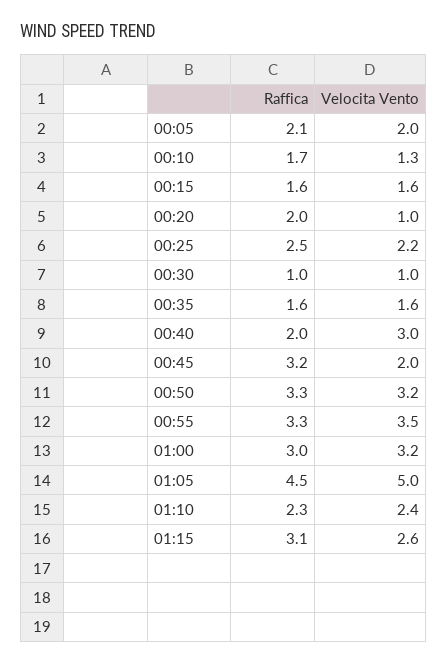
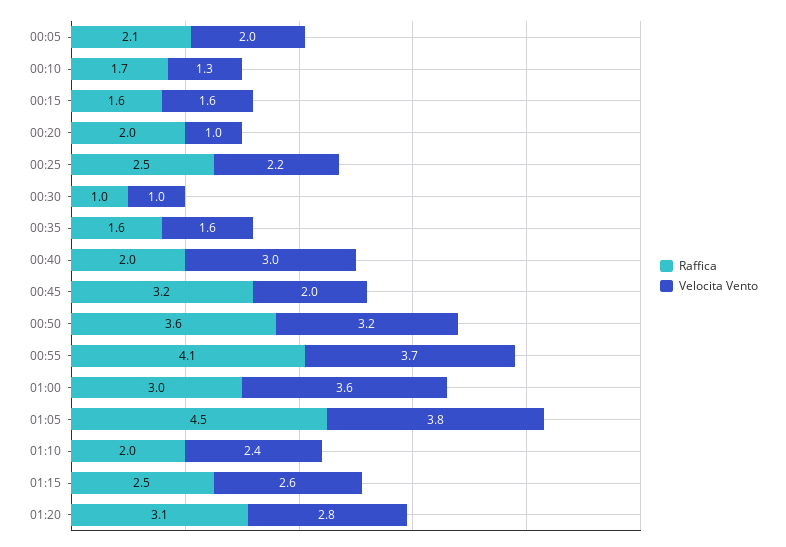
Raffica, 00:50: 3.3 -> 3.6
Raffica, 00:55: 3.3 -> 4.1
Velocita Vento, 00:55: 3.5 -> 3.7
Velocita Vento, 01:00: 3.2 -> 3.6
Velocita Vento, 01:05: 5 -> 3.8
Raffica, 01:10: 2.3 -> 2
Raffica, 01:15: 3.1 -> 2.5
Raffica, 01:20: none -> 3.1
Velocita Vento, 01:20: none -> 2.8

